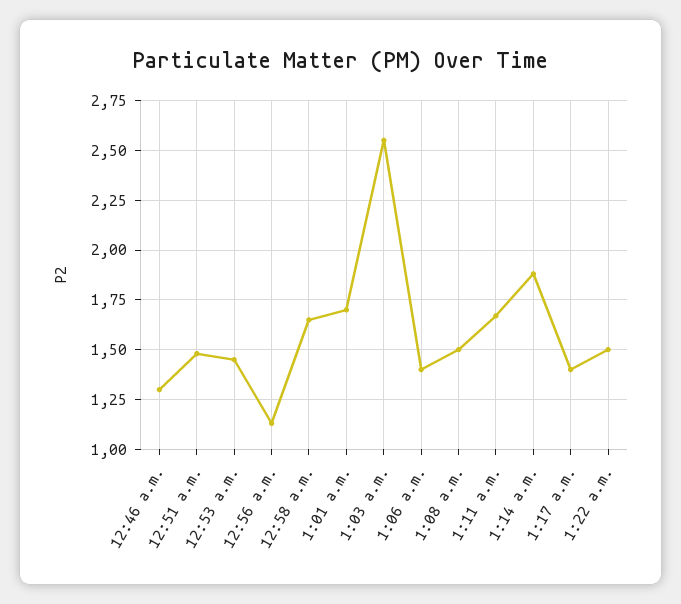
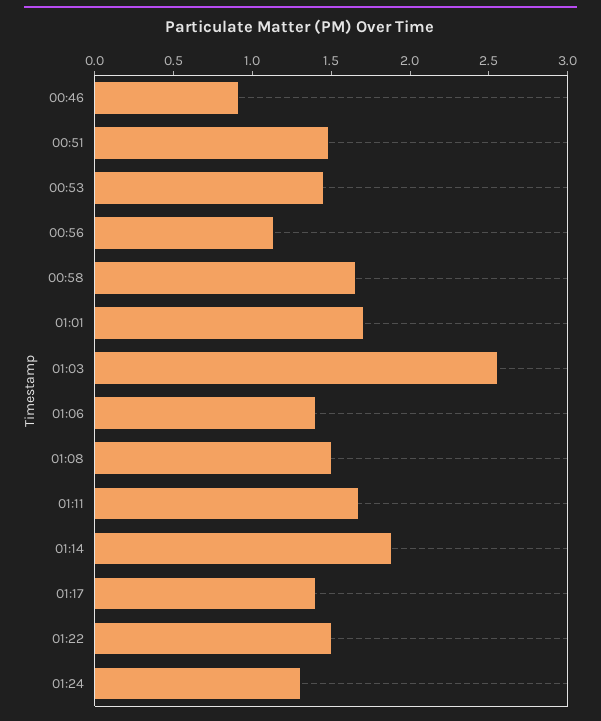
12:46 a.m.: 1.3 -> 0.9
01:24: none -> 1.3

